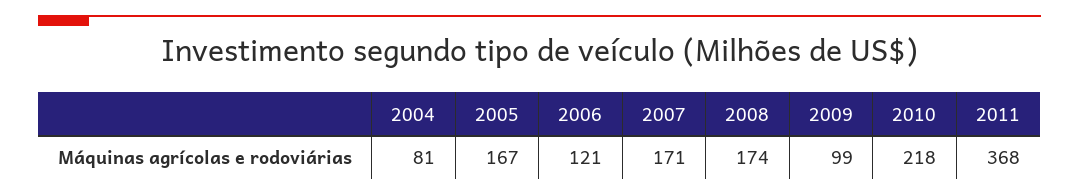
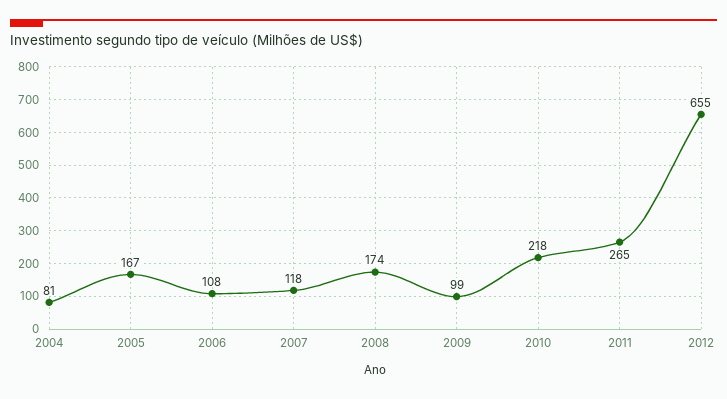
2006: 121 -> 108
2007: 171 -> 118
2011: 368 -> 265
2012: none -> 655

